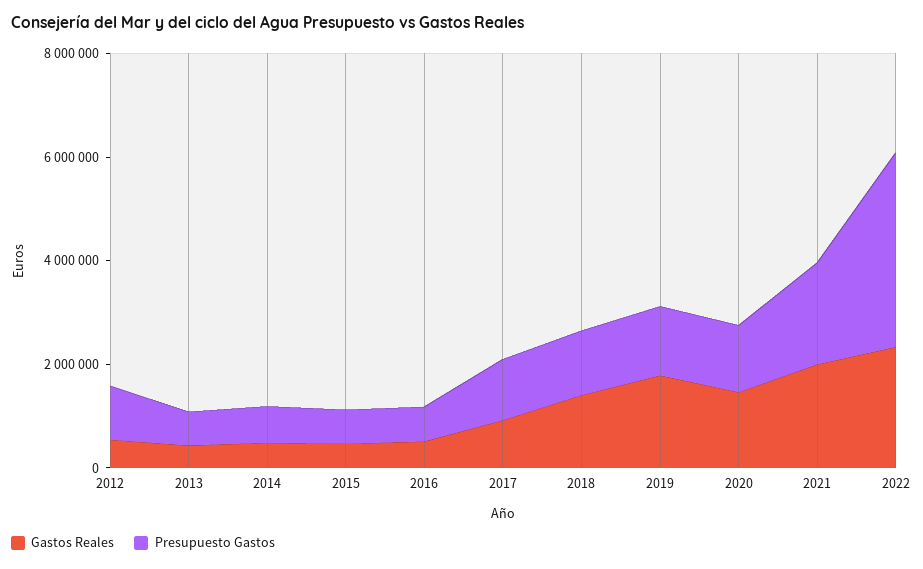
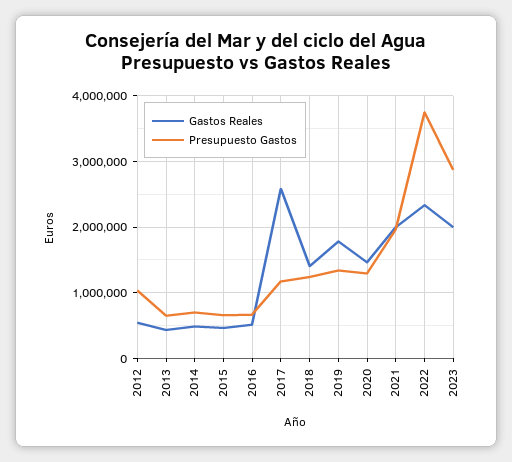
Gastos Reales, 2017: 1000000 -> 2600000
Gastos Reales, 2023: none -> 2000000
Presupuesto Gastos, 2023: none -> 2900000

